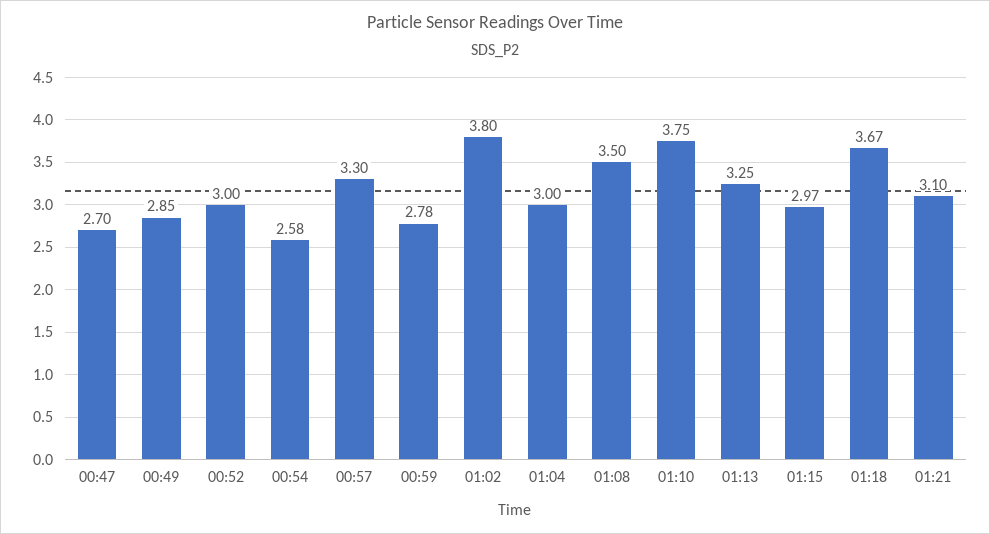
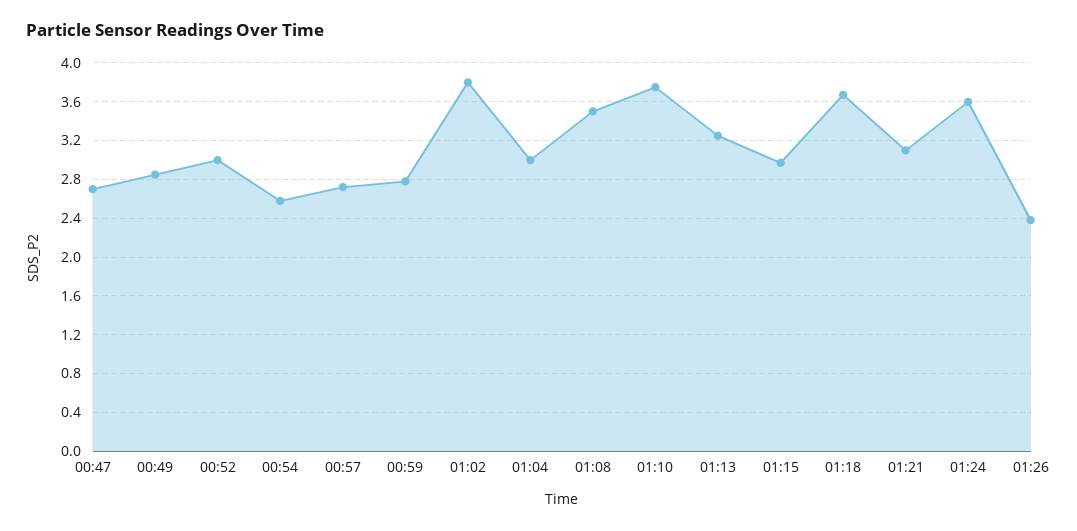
00:57: 3.3 -> 2.7
01:24: none -> 3.6
01:26: none -> 2.4

